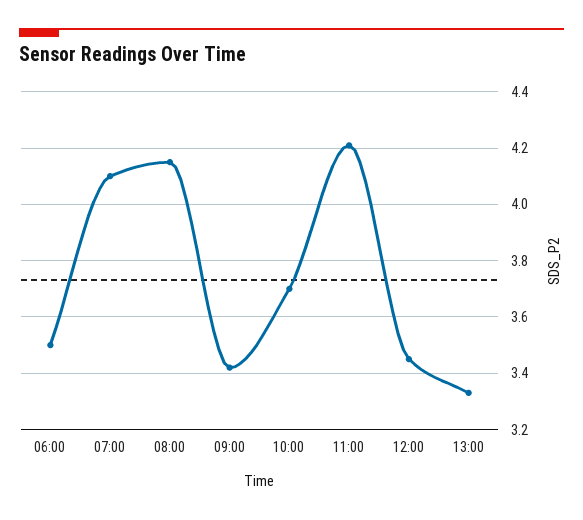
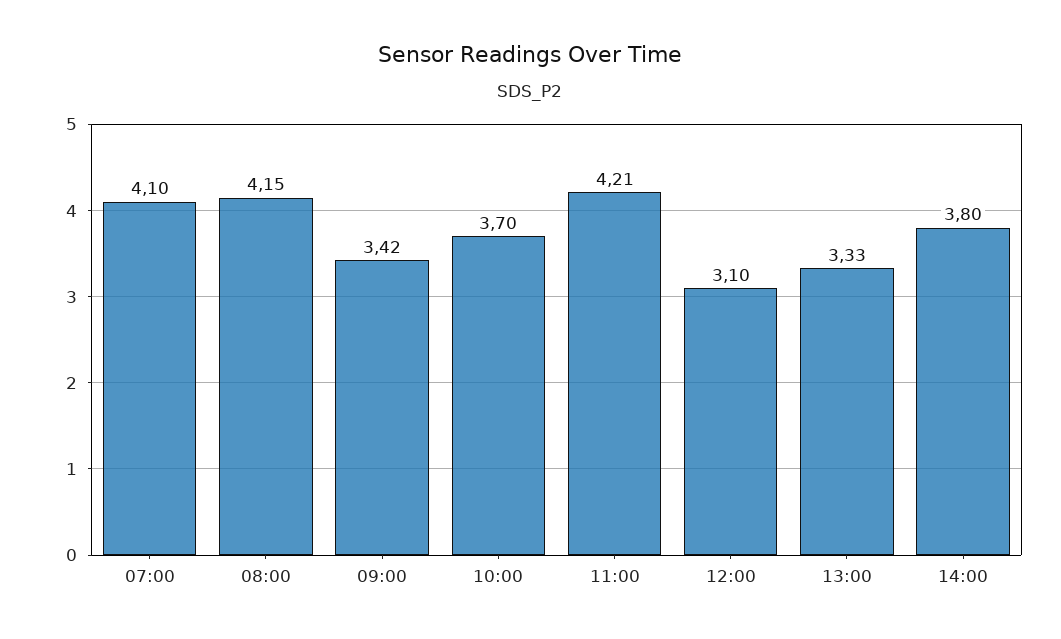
06:00: 3.5 -> none
12:00: 3.45 -> 3.1
14:00: none -> 3.8

